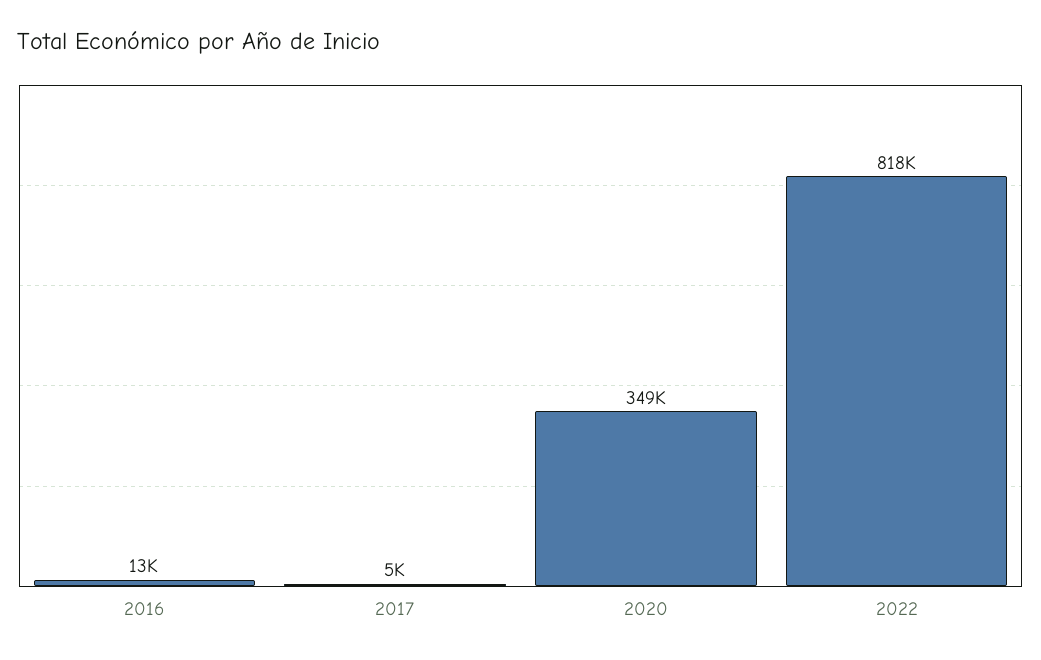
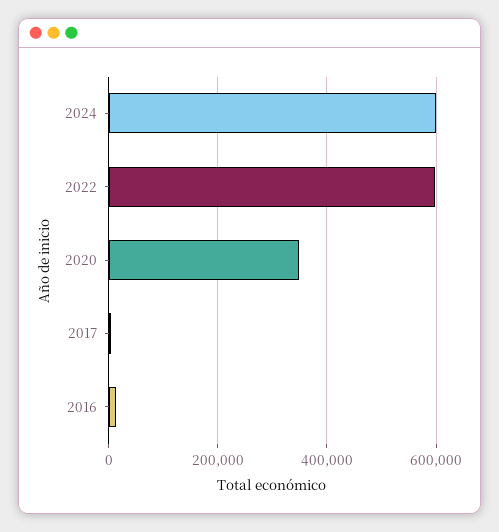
2022: 818000 -> 600000
2024: none -> 600000

